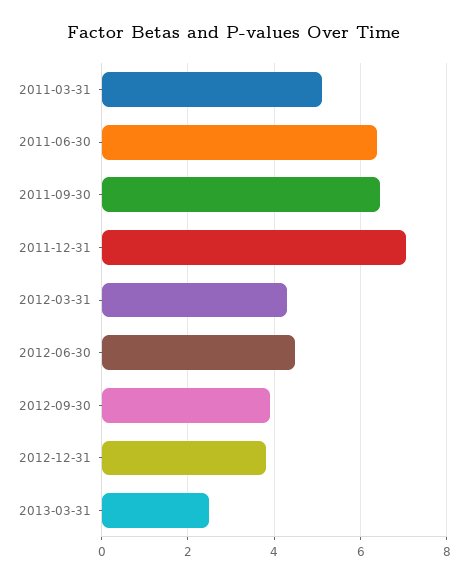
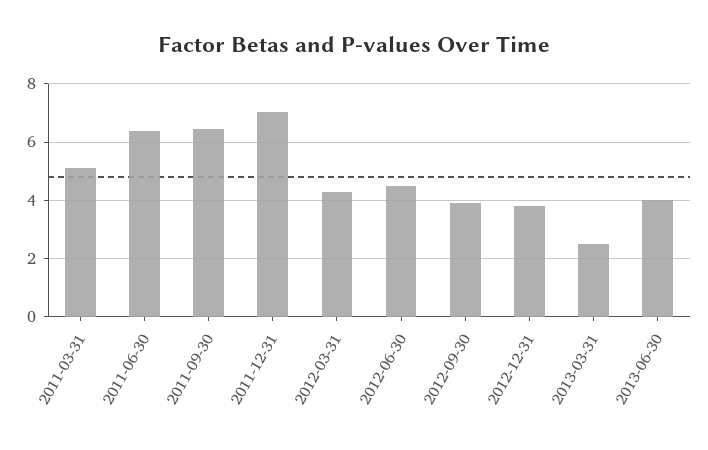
2013-06-30: none -> 4

